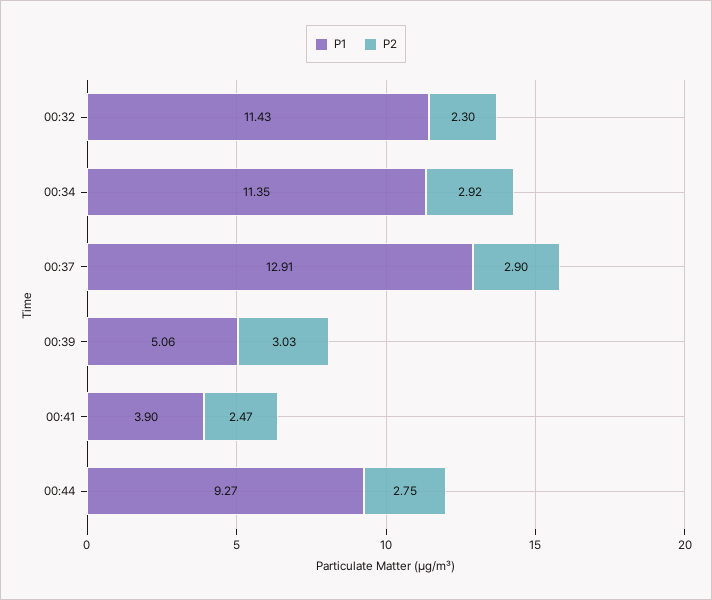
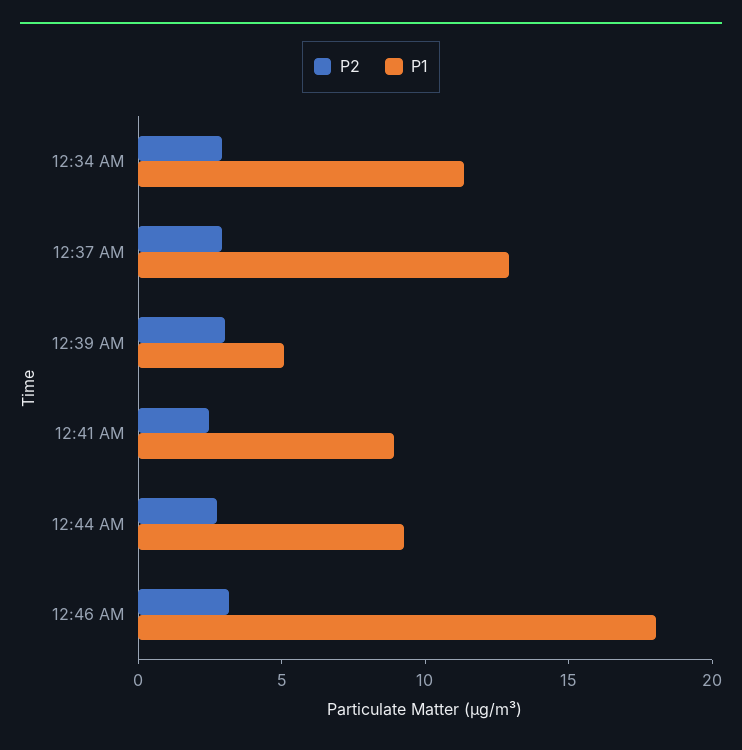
P1, 00:32: 11.43 -> none
P2, 00:32: 2.3 -> none
P1, 00:41: 3.9 -> 9
P2, 12:46 AM: none -> 3
P1, 12:46 AM: none -> 18

